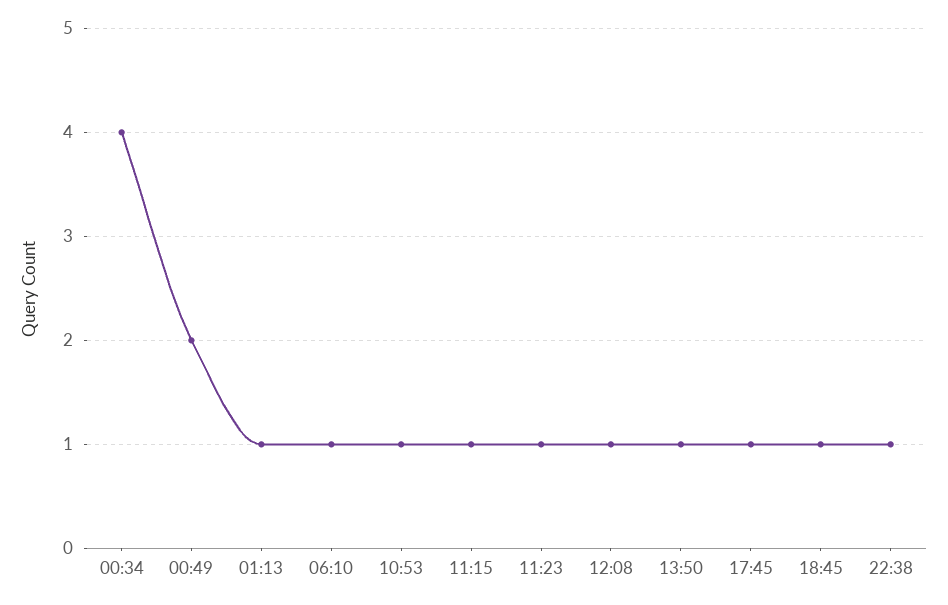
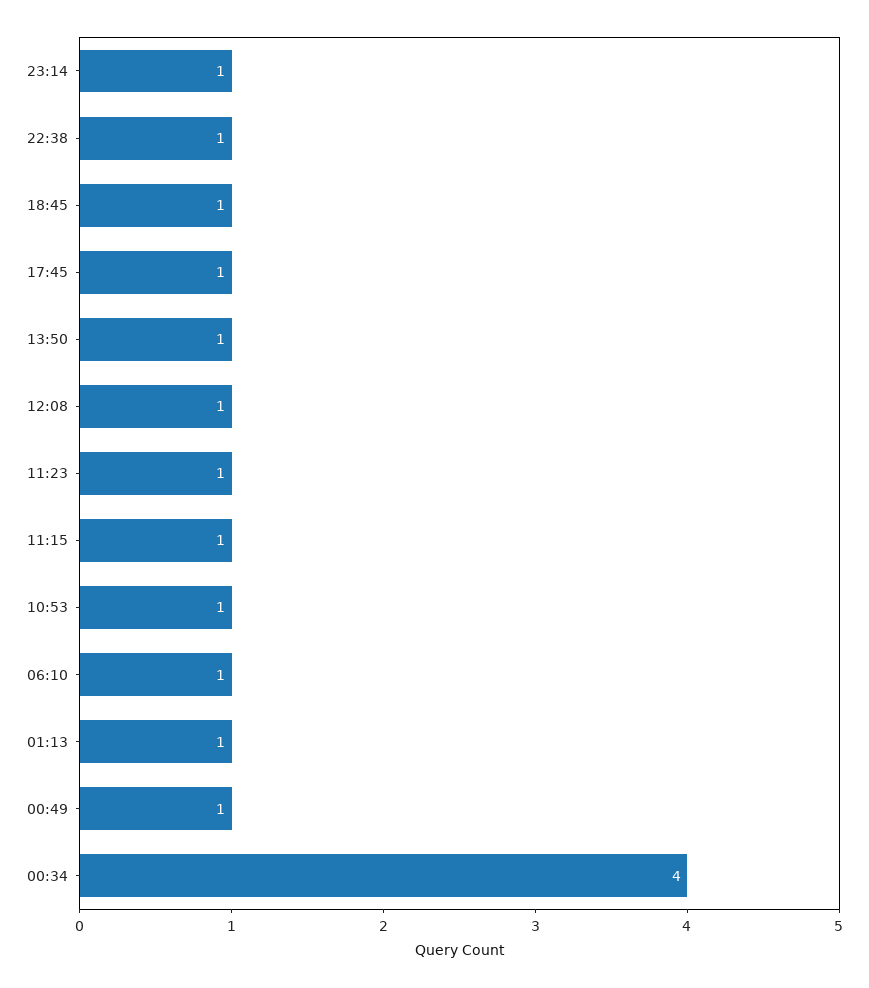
00:49: 2 -> 1
23:14: none -> 1

